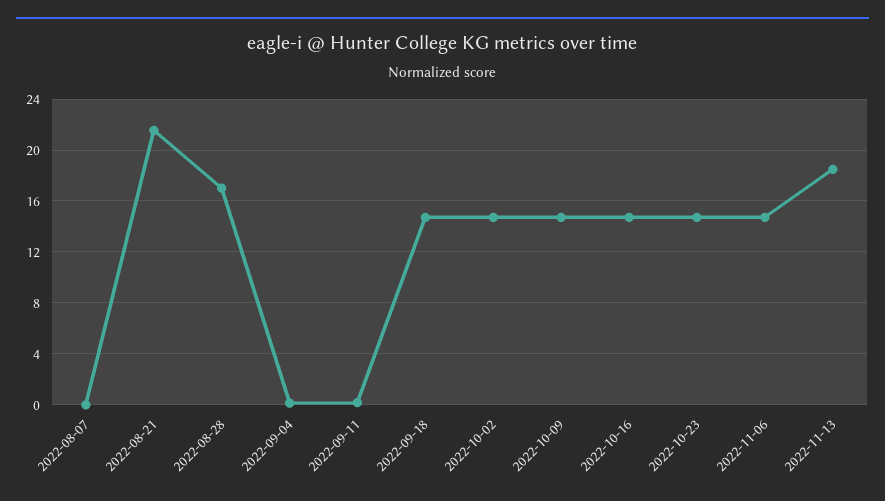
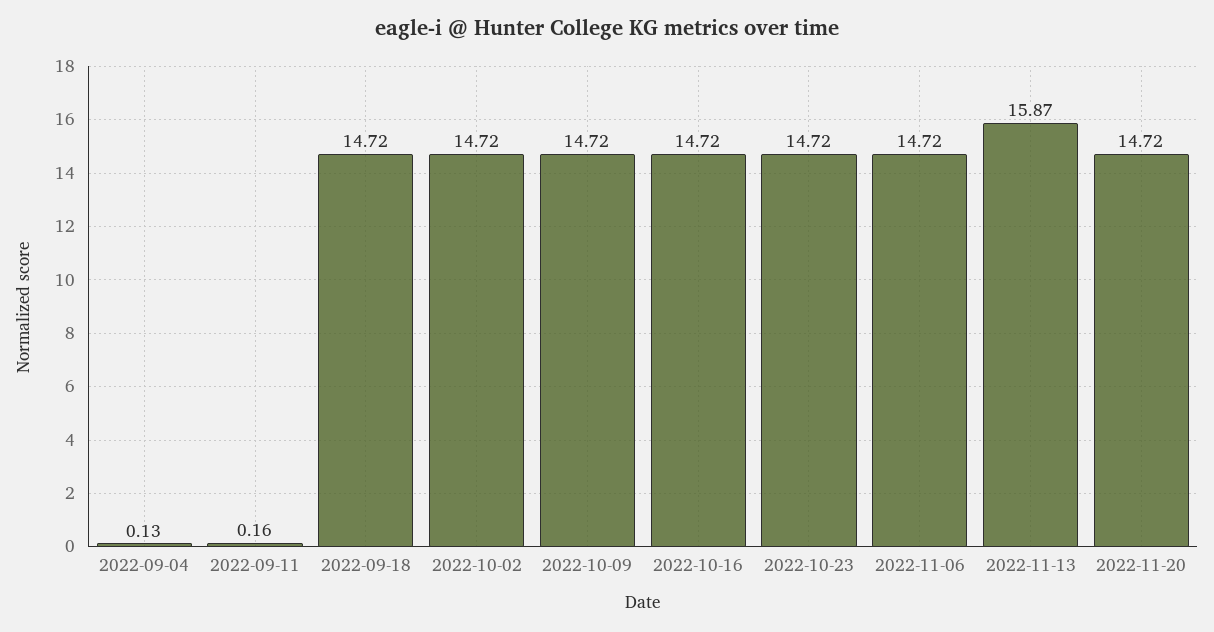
2022-08-07: 0 -> none
2022-08-21: 21.5 -> none
2022-08-28: 17 -> none
2022-11-13: 18.5 -> 15.87
2022-11-20: none -> 14.72

